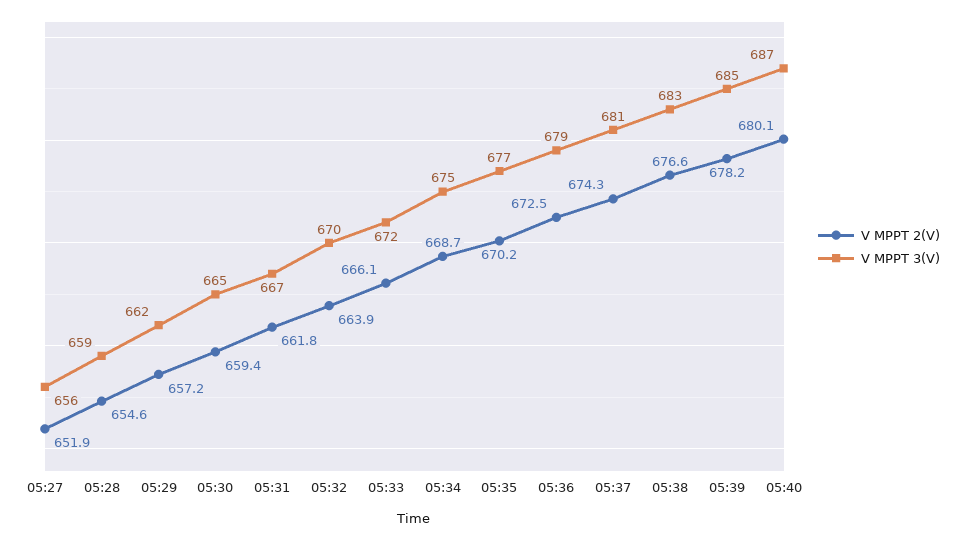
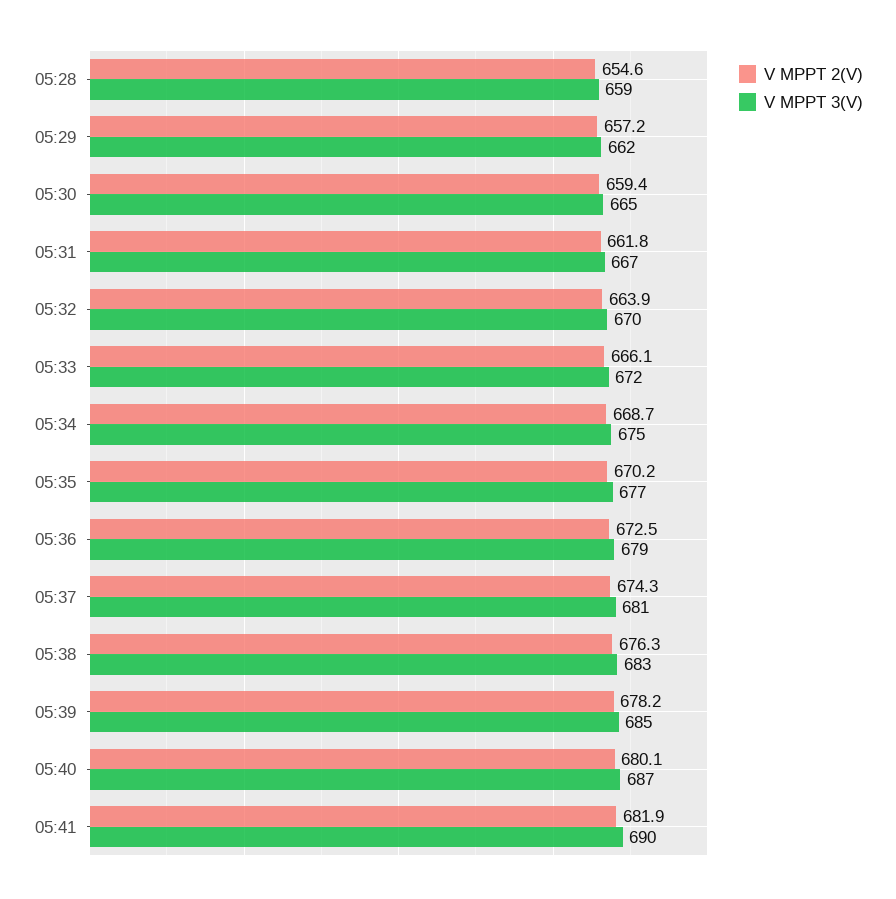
V MPPT 2(V), 05:27: 651.9 -> none
V MPPT 3(V), 05:27: 656 -> none
V MPPT 2(V), 05:38: 676.6 -> 676.3
V MPPT 2(V), 05:41: none -> 681.9
V MPPT 3(V), 05:41: none -> 690

